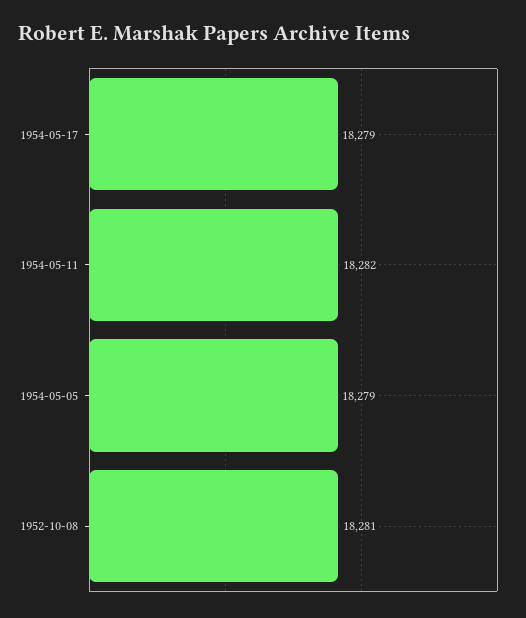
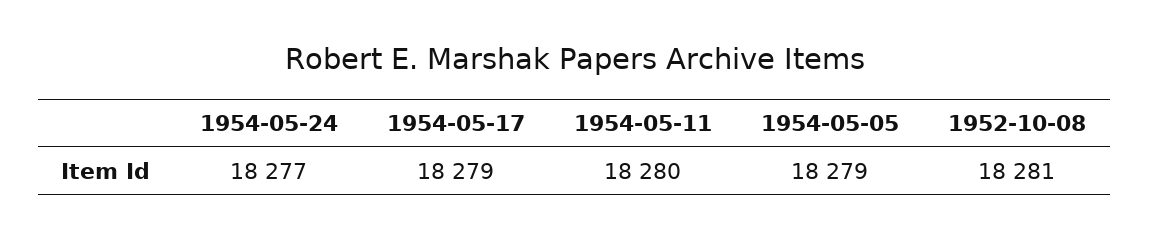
1954-05-11: 18282 -> 18280
1954-05-24: none -> 18277

